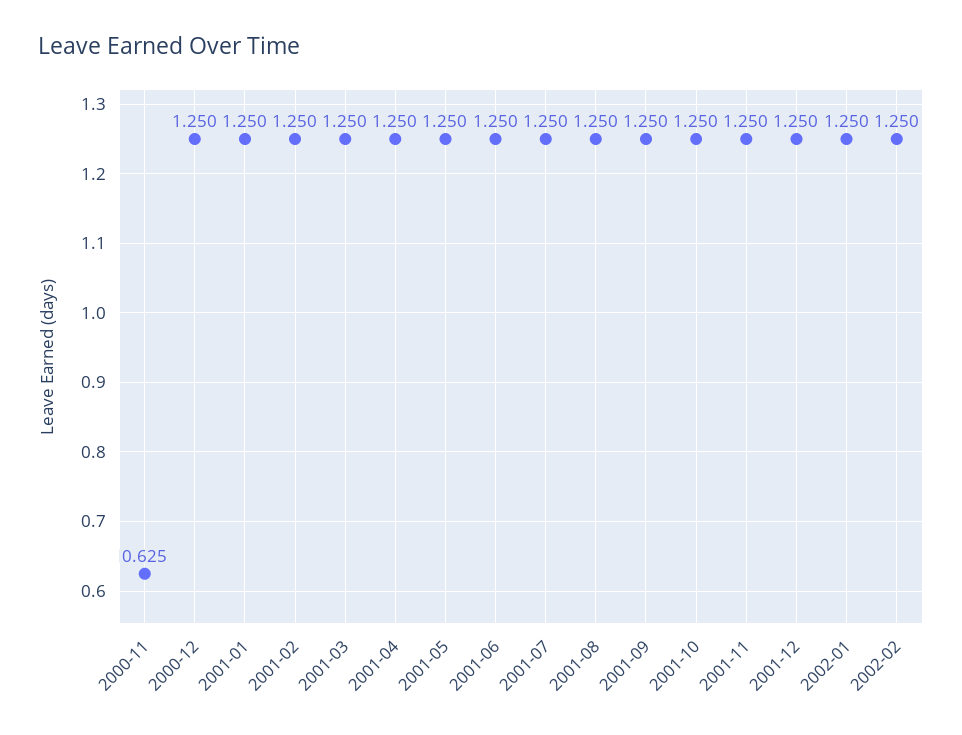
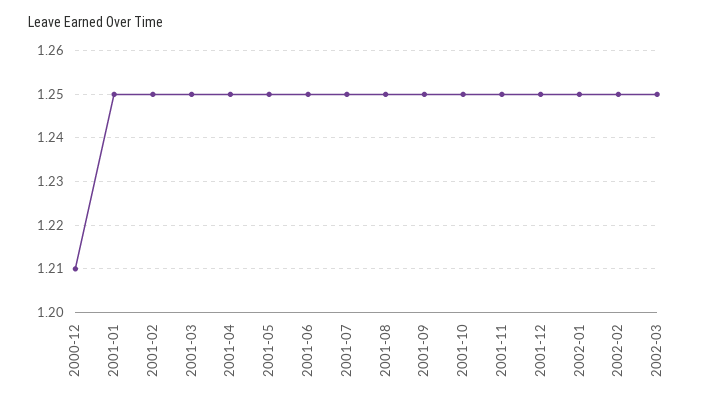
2000-11: 0.625 -> none
2000-12: 1.25 -> 1.21
2002-03: none -> 1.25

